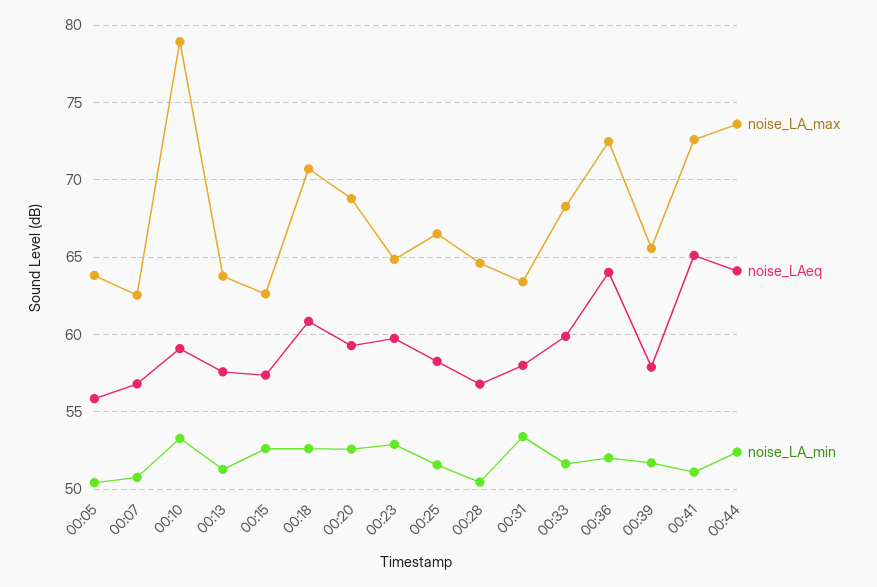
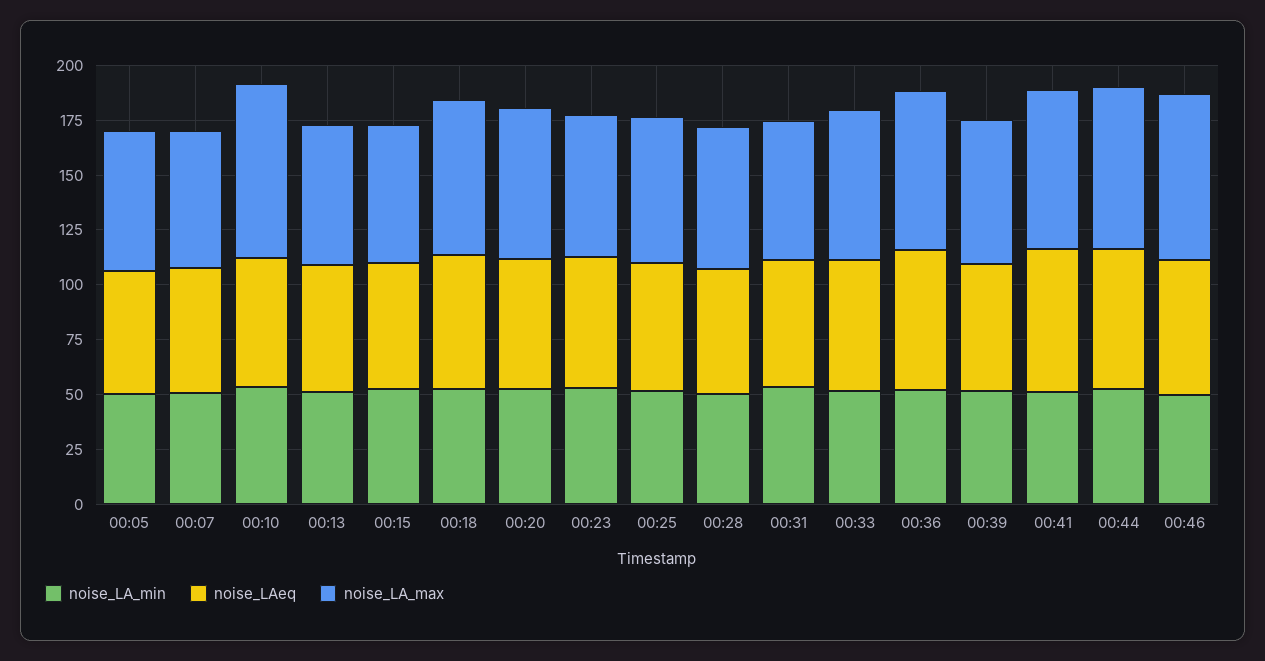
noise_LA_min, 00:46: none -> 50
noise_LAeq, 00:46: none -> 60
noise_LA_max, 00:46: none -> 75

